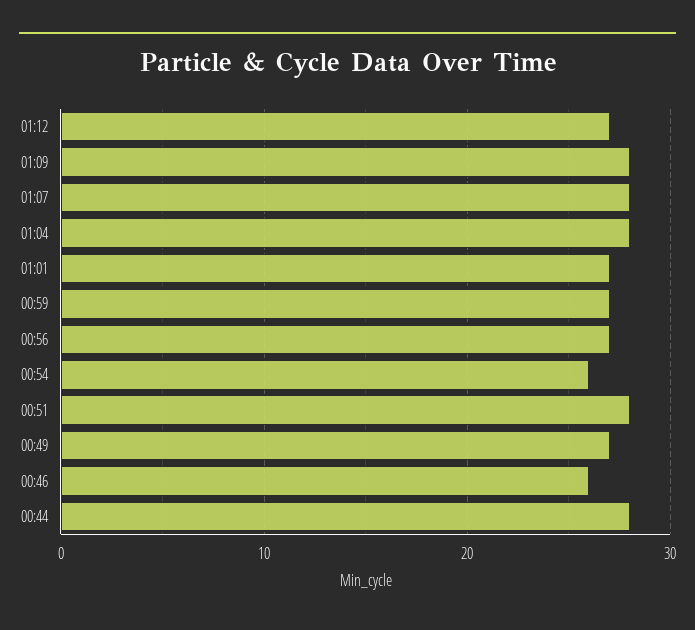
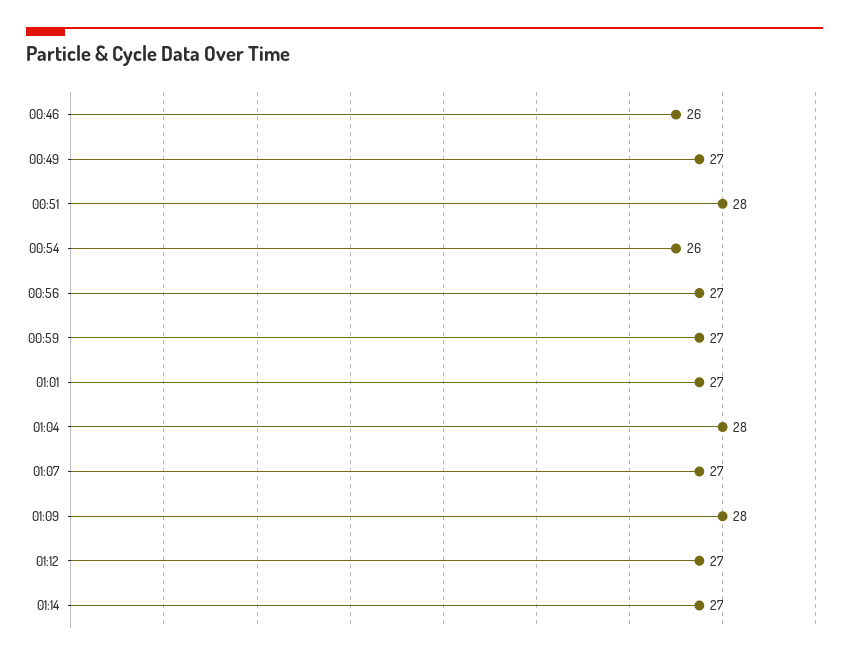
01:07: 28 -> 27
00:44: 28 -> none
01:14: none -> 27

